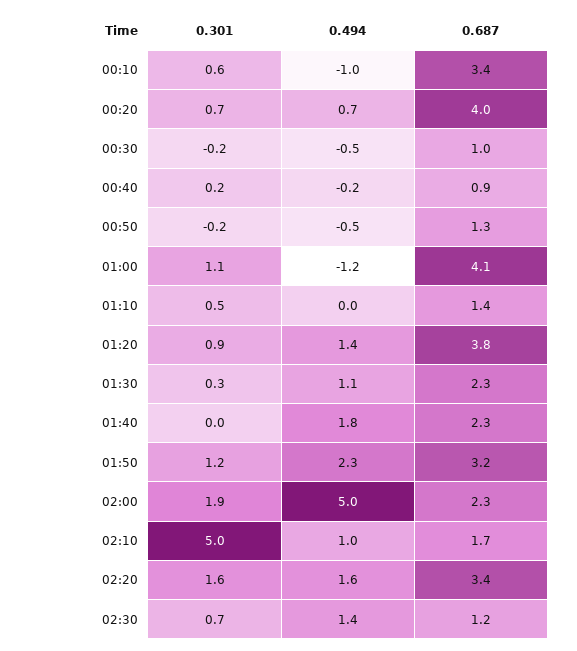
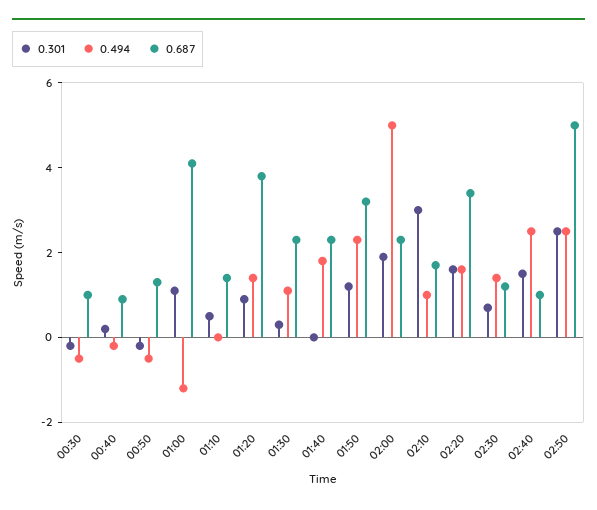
0.301, 00:10: 0.6 -> none
0.494, 00:10: -1 -> none
0.687, 00:10: 3.4 -> none
0.301, 00:20: 0.7 -> none
0.494, 00:20: 0.7 -> none
0.687, 00:20: 4 -> none
0.301, 02:10: 5 -> 3
0.301, 02:40: none -> 1.5
0.494, 02:40: none -> 2.5
0.687, 02:40: none -> 1
0.301, 02:50: none -> 2.5
0.494, 02:50: none -> 2.5
0.687, 02:50: none -> 5

